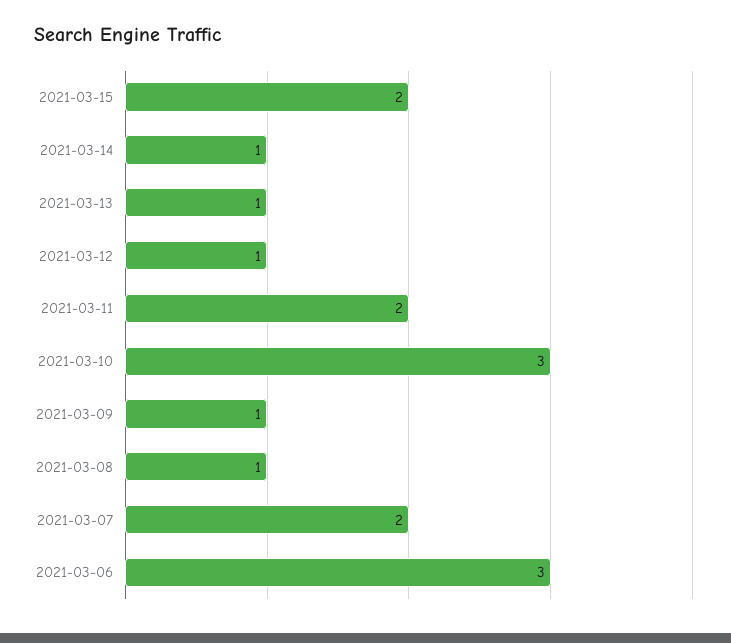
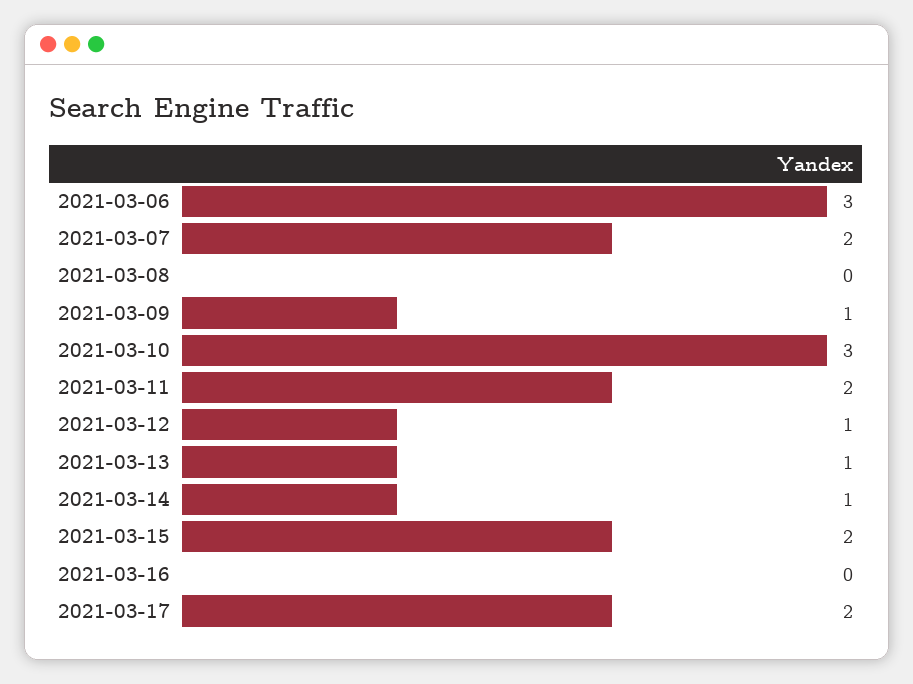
2021-03-08: 1 -> 0
2021-03-16: none -> 0
2021-03-17: none -> 2

